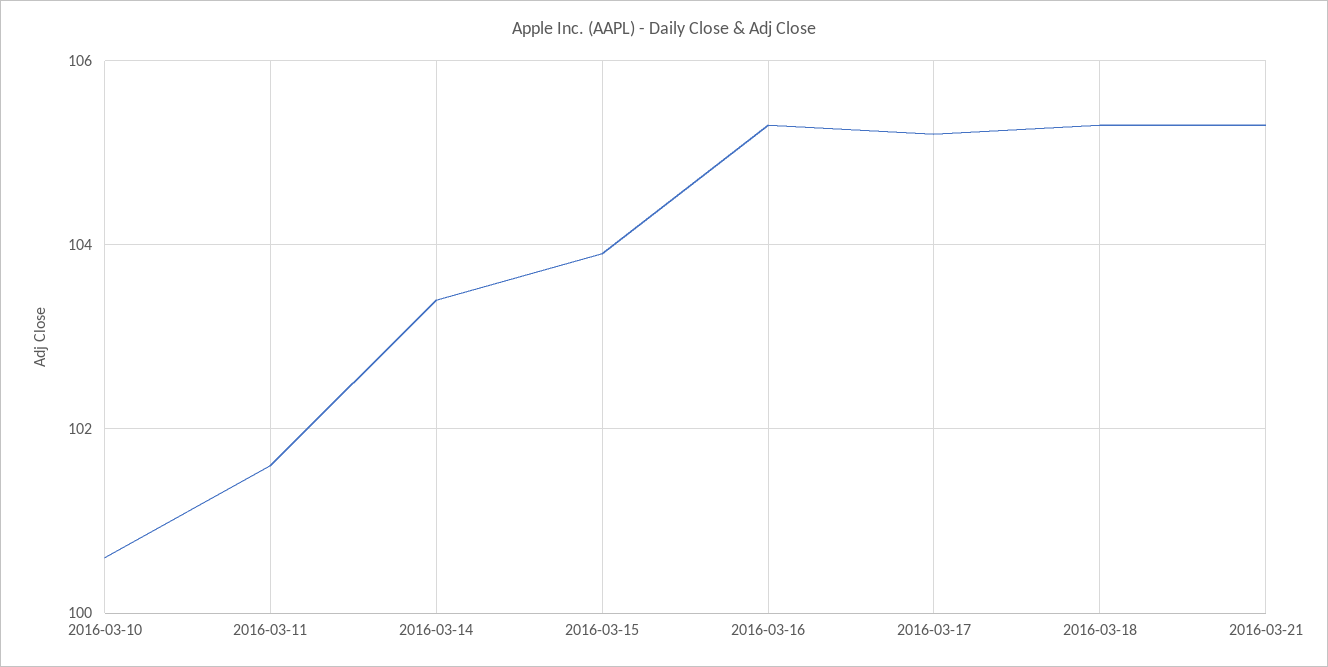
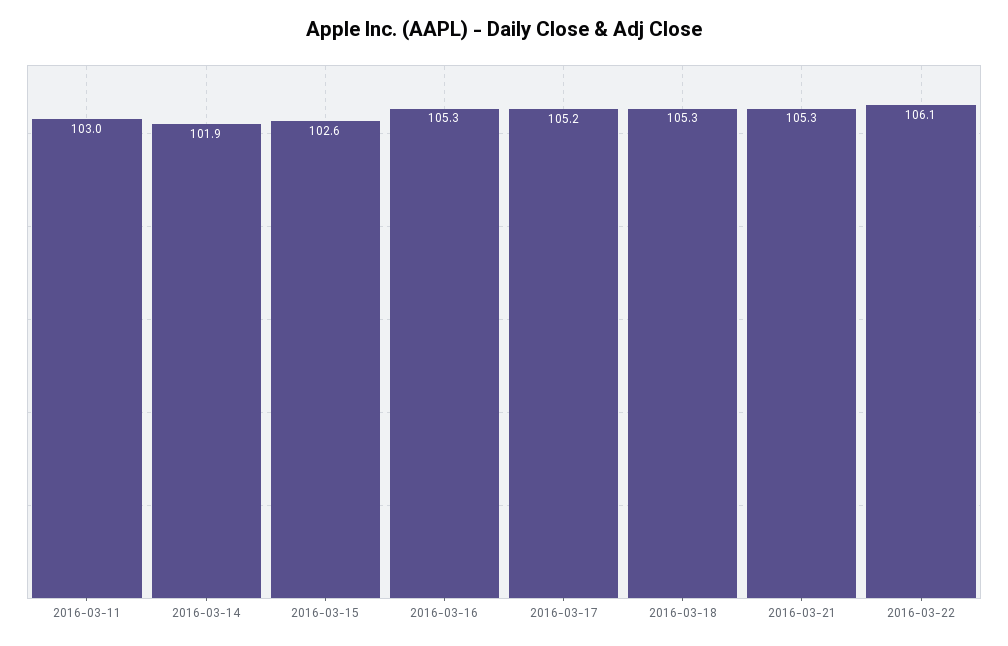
2016-03-10: 100.5 -> none
2016-03-11: 101.5 -> 103
2016-03-14: 103.5 -> 101.9
2016-03-15: 104 -> 102.6
2016-03-22: none -> 106.1

